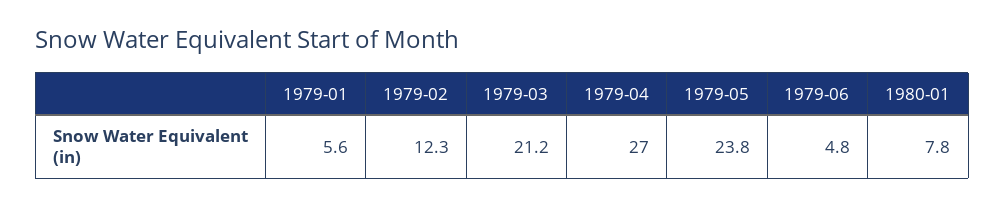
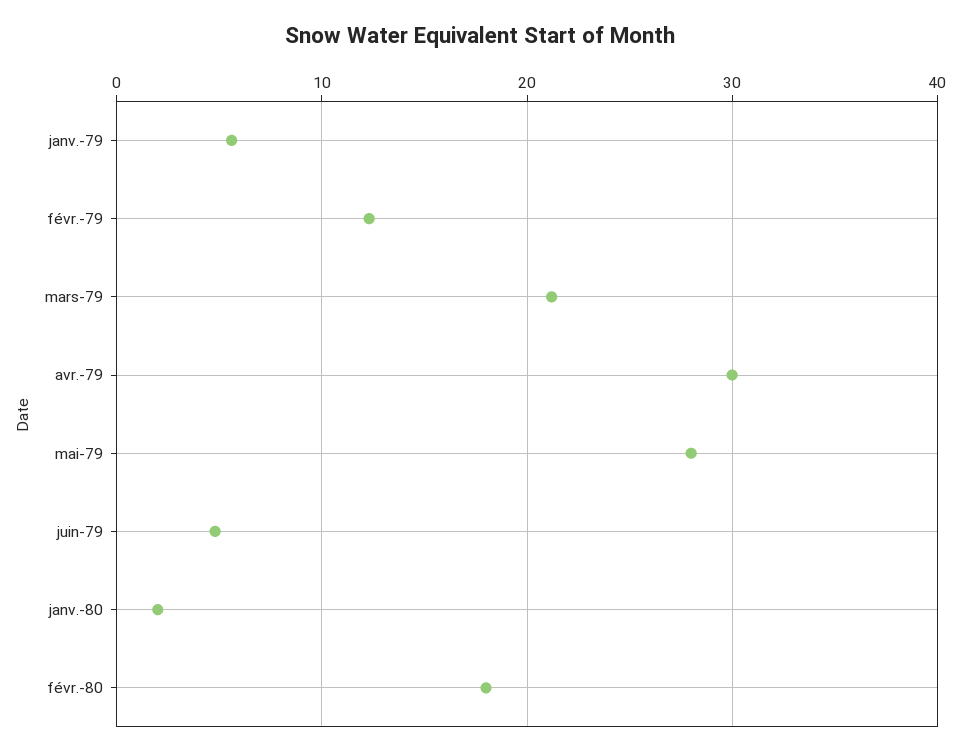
1979-04: 27 -> 30
1979-05: 23.8 -> 28
1980-01: 7.8 -> 2
févr.-80: none -> 18

